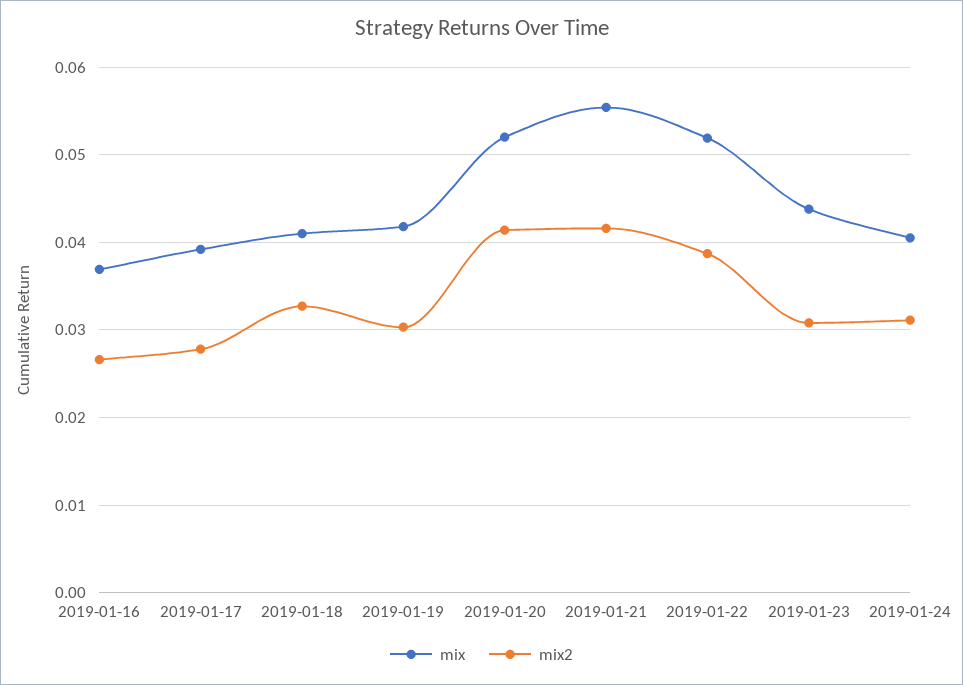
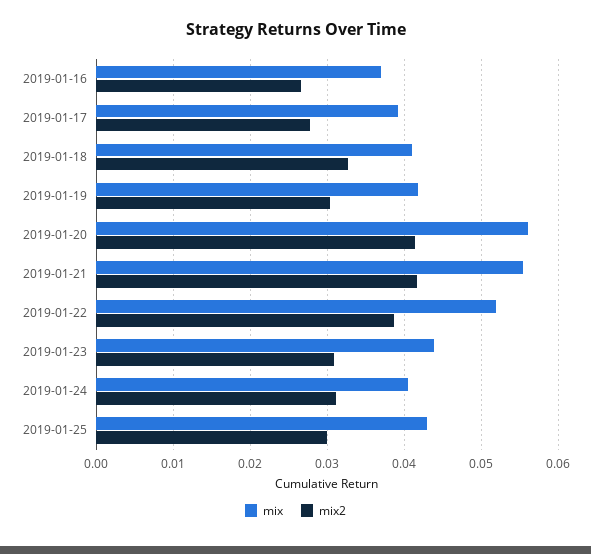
mix, 2019-01-20: 0.052 -> 0.056
mix, 2019-01-25: none -> 0.043
mix2, 2019-01-25: none -> 0.03

